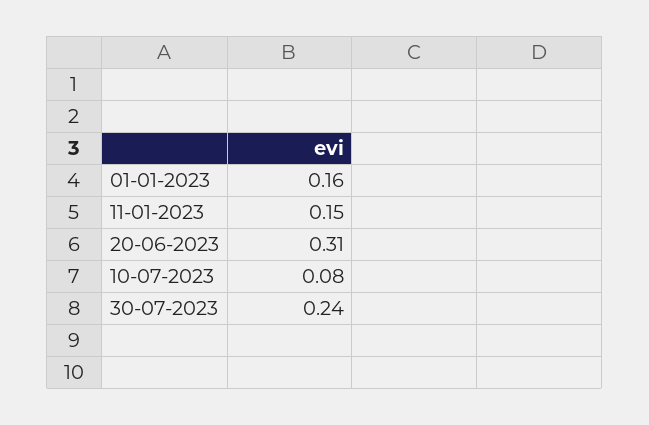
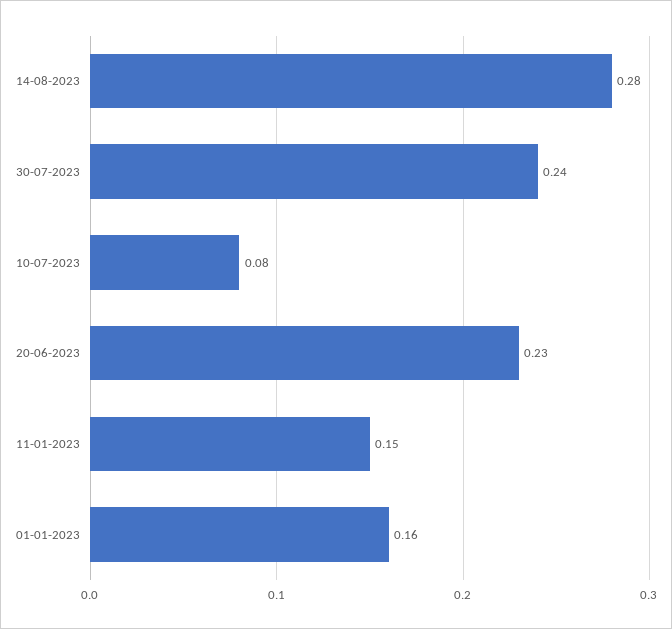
20-06-2023: 0.31 -> 0.23
14-08-2023: none -> 0.28

